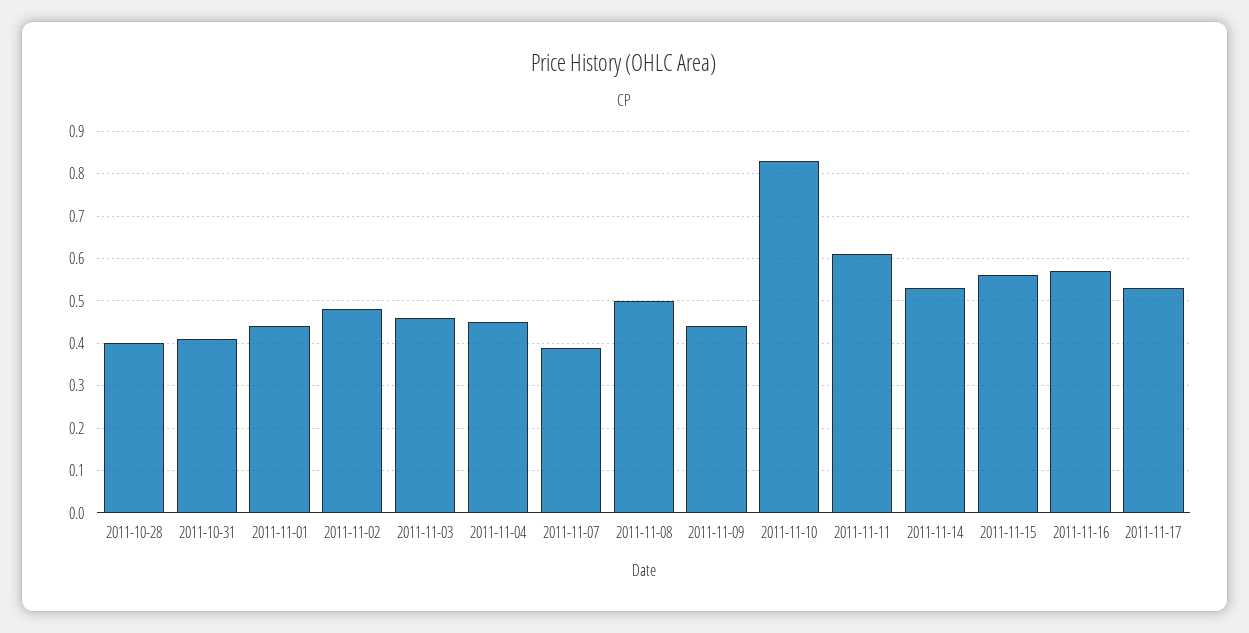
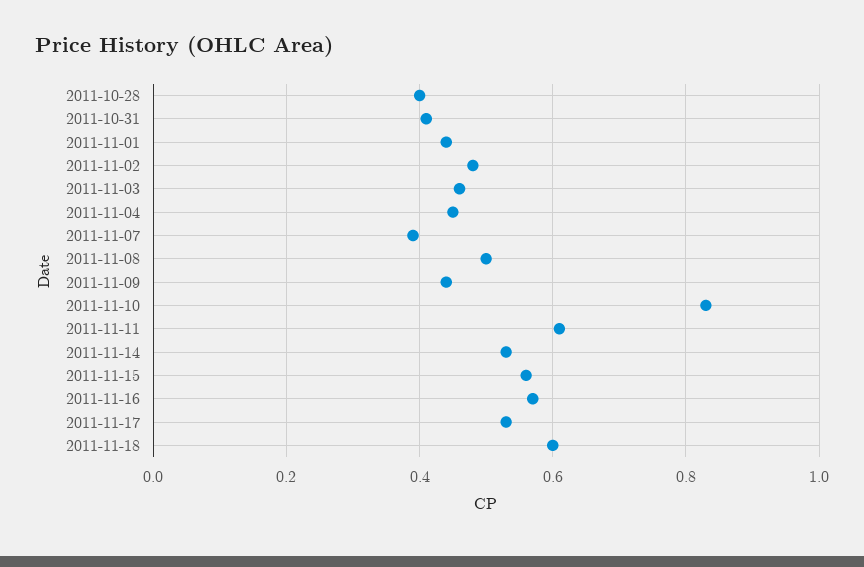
2011-11-18: none -> 0.6

